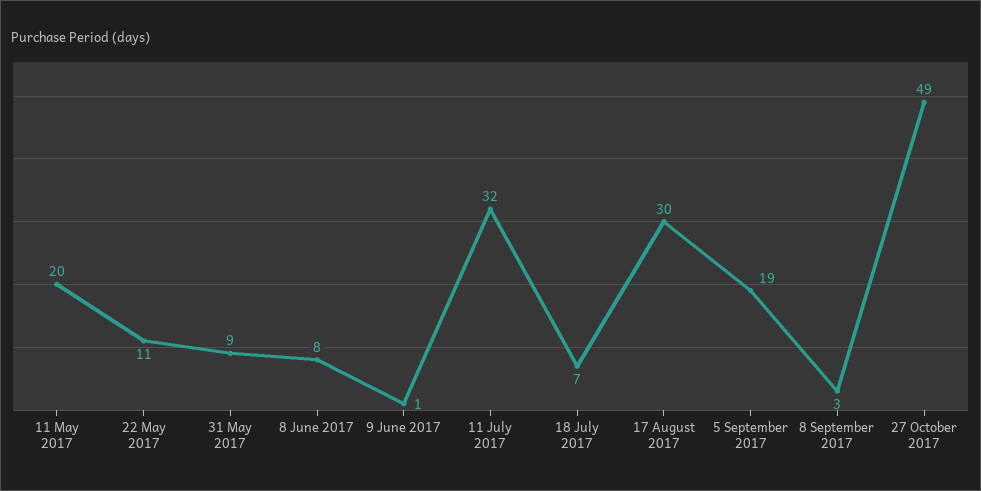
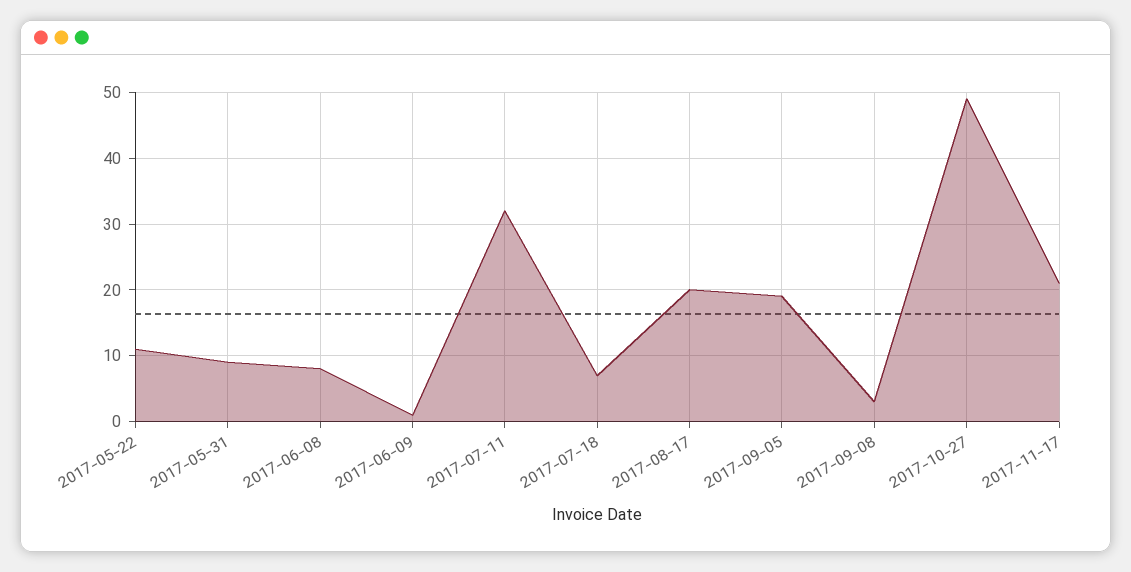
11 May 2017: 20 -> none
17 August 2017: 30 -> 20
2017-11-17: none -> 21

